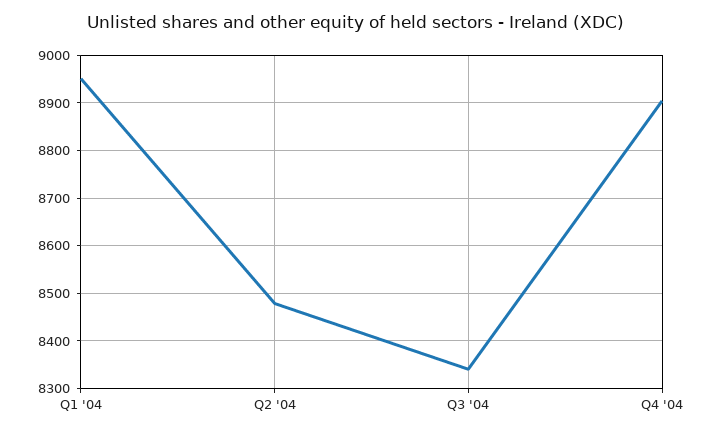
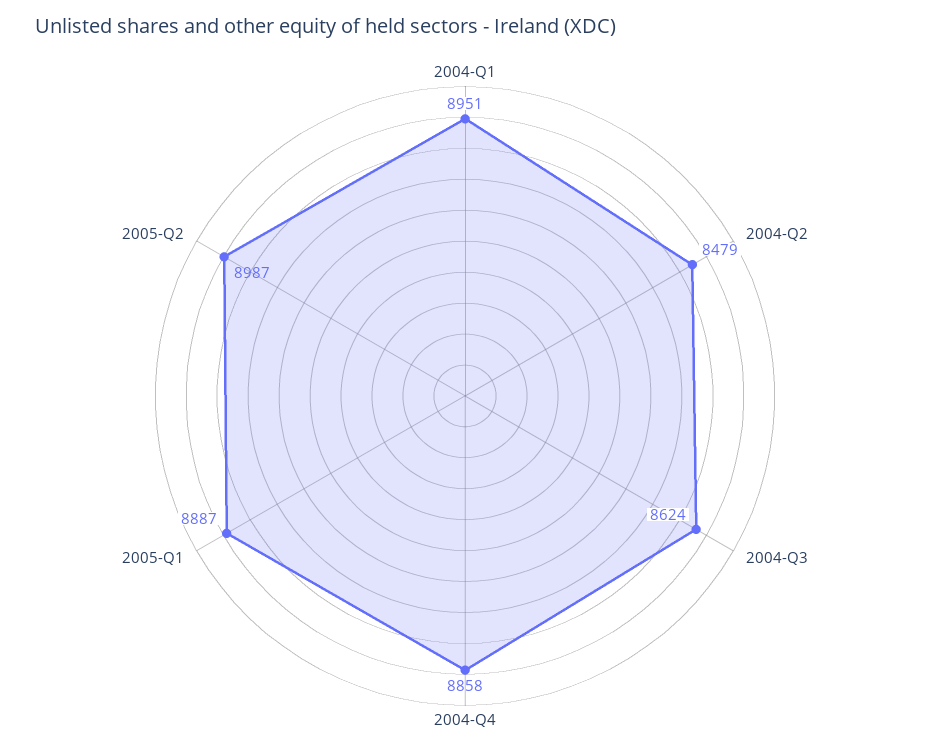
Q3 '04: 8340 -> 8624
Q4 '04: 8900 -> 8858
2005-Q1: none -> 8887
2005-Q2: none -> 8987

